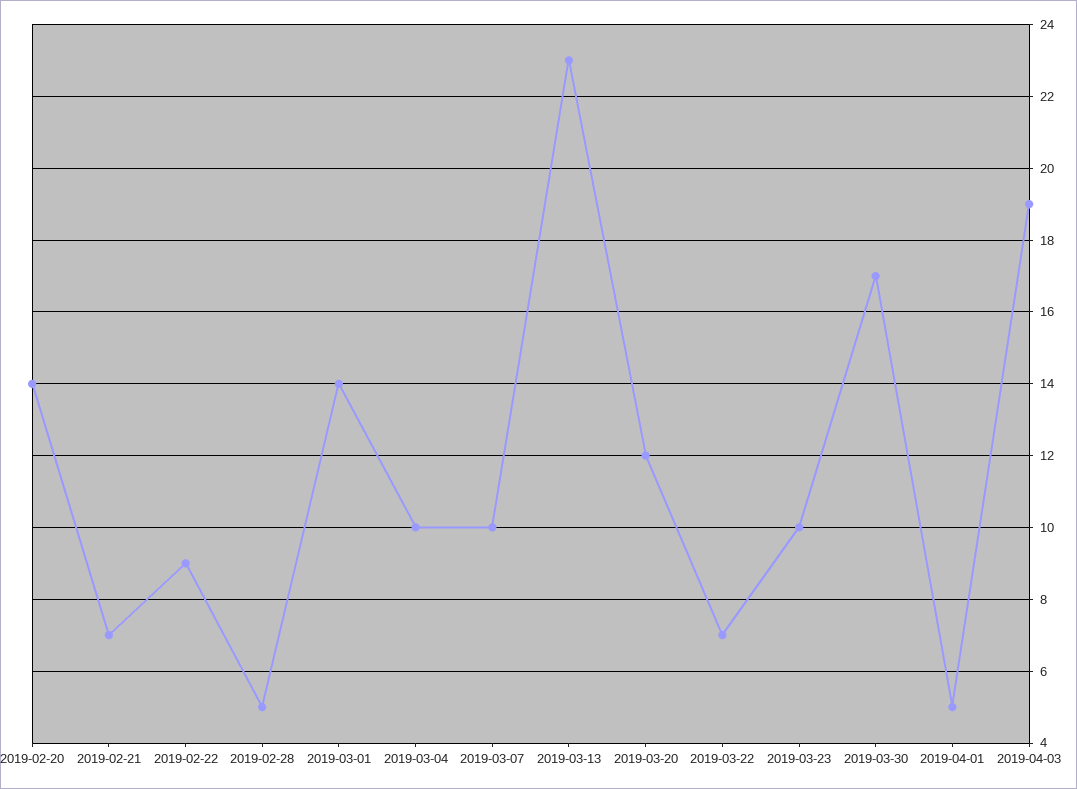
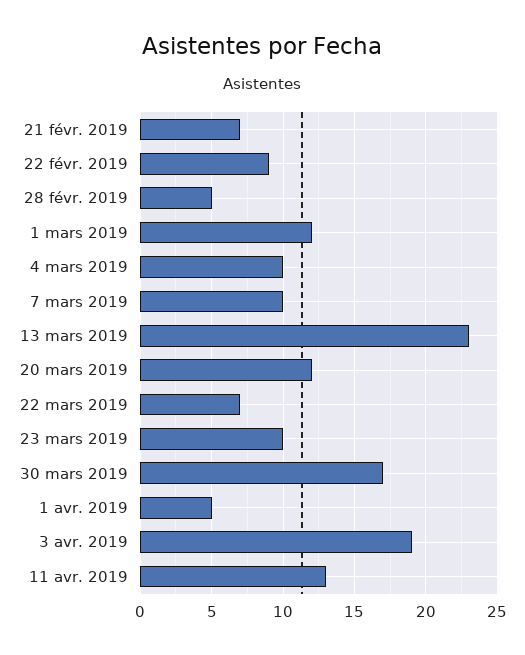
2019-02-20: 14 -> none
2019-03-01: 14 -> 12
11 avr. 2019: none -> 13

